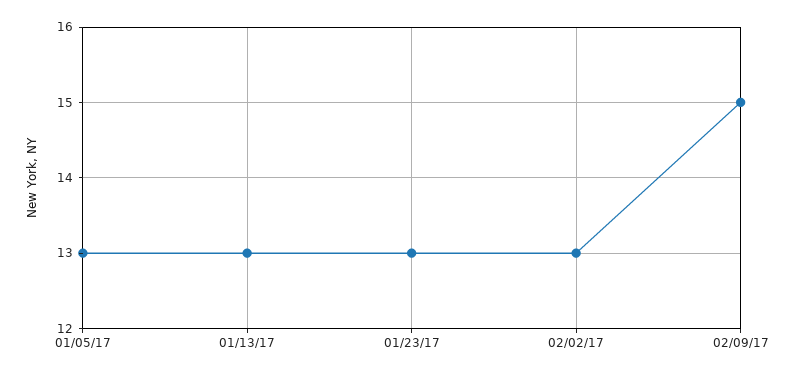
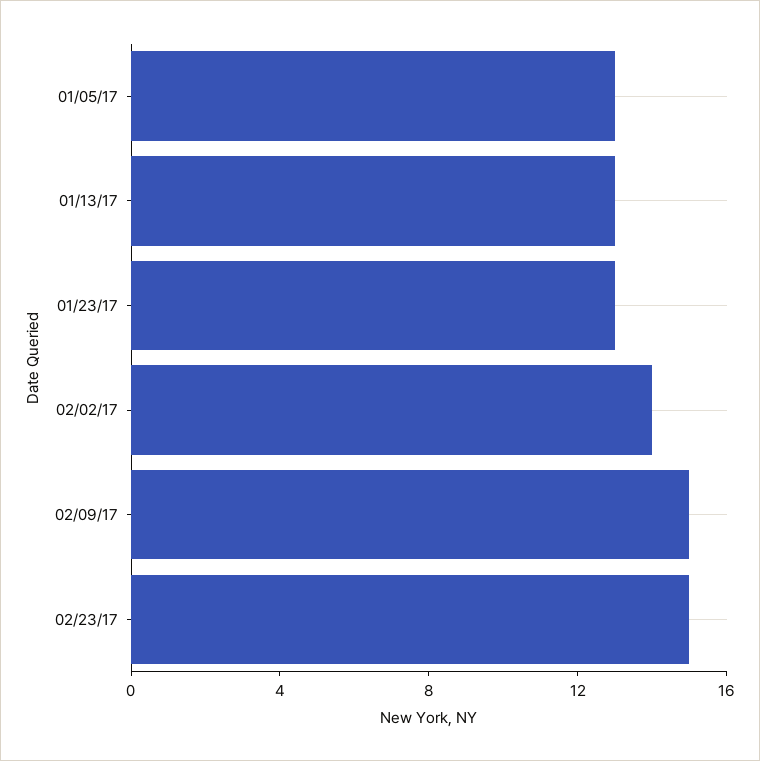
02/02/17: 13 -> 14
02/23/17: none -> 15

